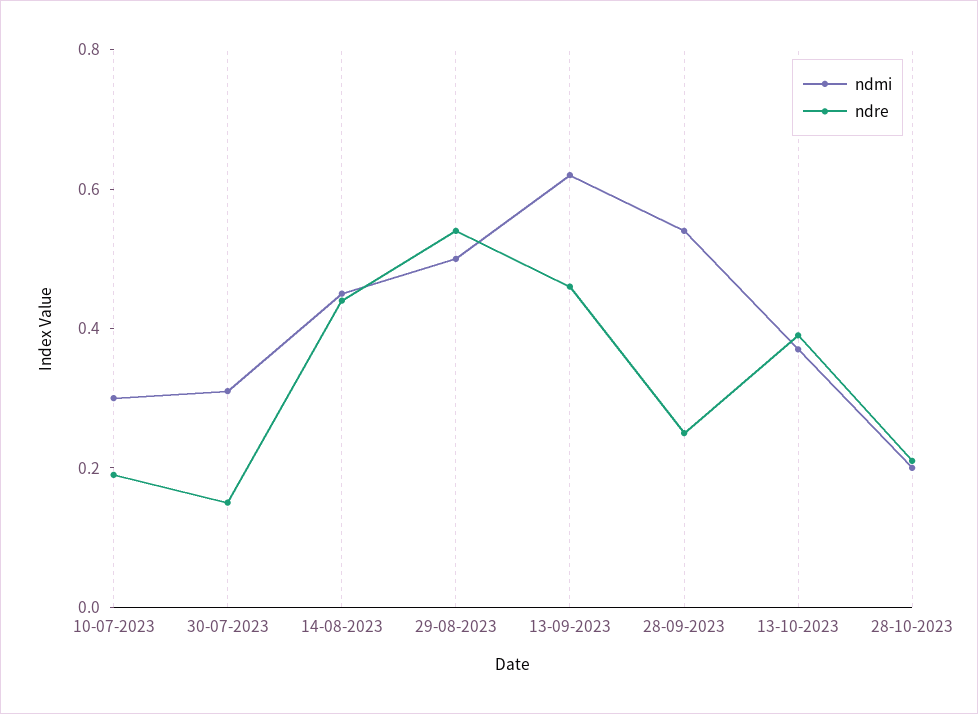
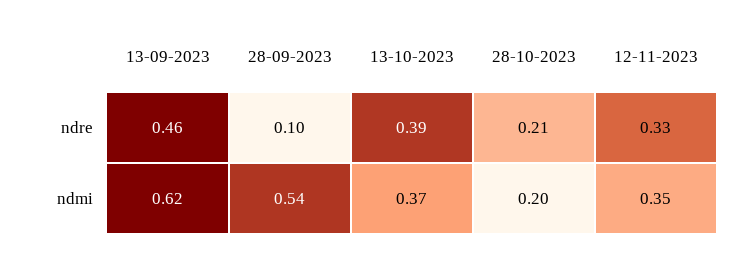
ndmi, 10-07-2023: 0.3 -> none
ndre, 10-07-2023: 0.2 -> none
ndmi, 30-07-2023: 0.3 -> none
ndre, 30-07-2023: 0.15 -> none
ndmi, 14-08-2023: 0.45 -> none
ndre, 14-08-2023: 0.45 -> none
ndmi, 29-08-2023: 0.5 -> none
ndre, 29-08-2023: 0.55 -> none
ndre, 28-09-2023: 0.25 -> 0.1
ndre, 12-11-2023: none -> 0.33
ndmi, 12-11-2023: none -> 0.35

